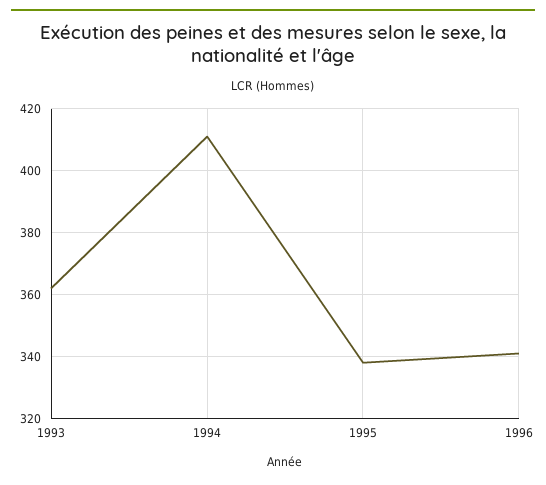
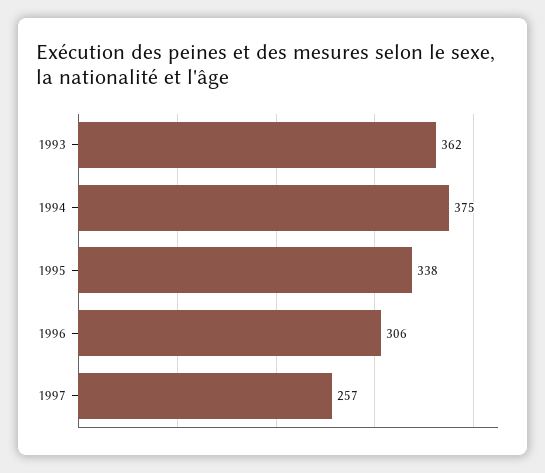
1994: 410 -> 375
1996: 340 -> 306
1997: none -> 257

